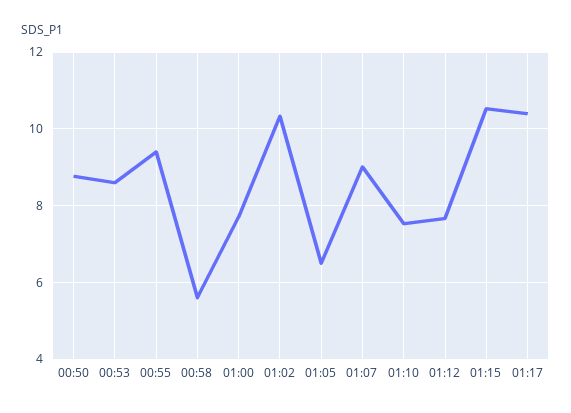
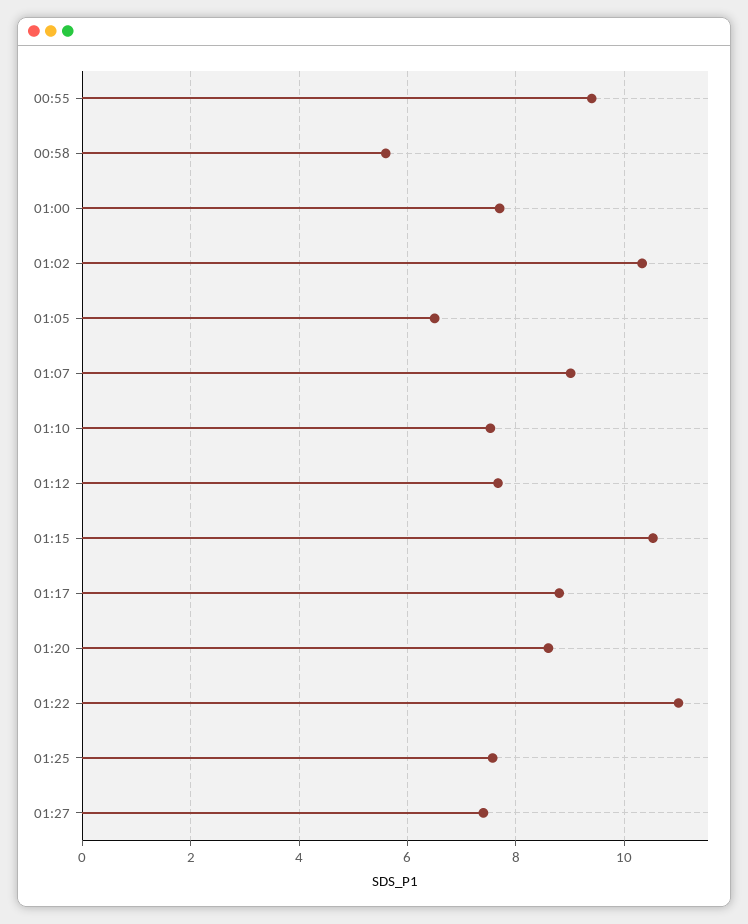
00:50: 8.8 -> none
00:53: 8.6 -> none
01:17: 10.4 -> 8.8
01:20: none -> 8.6
01:22: none -> 11
01:25: none -> 7.6
01:27: none -> 7.4

